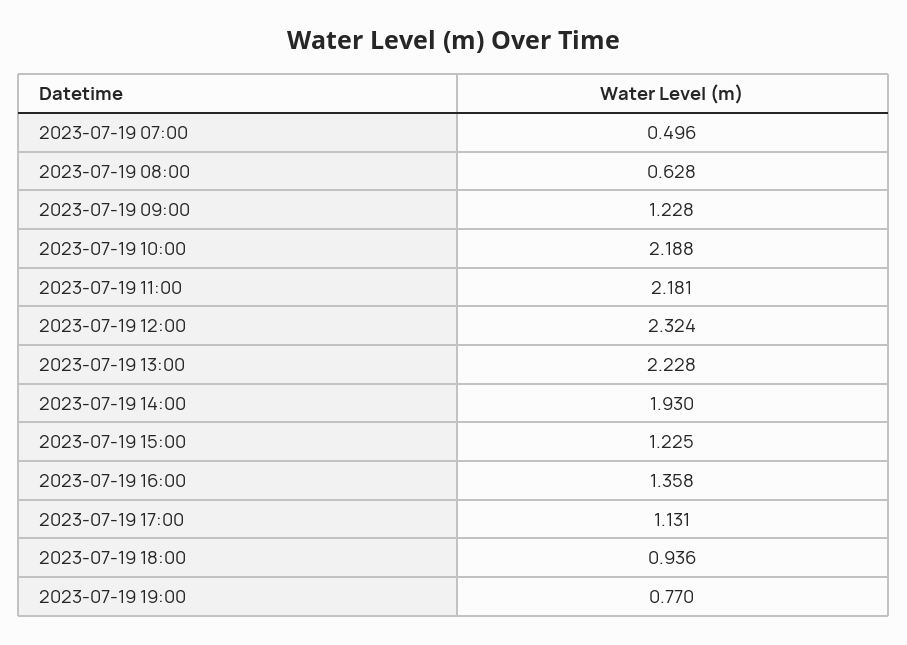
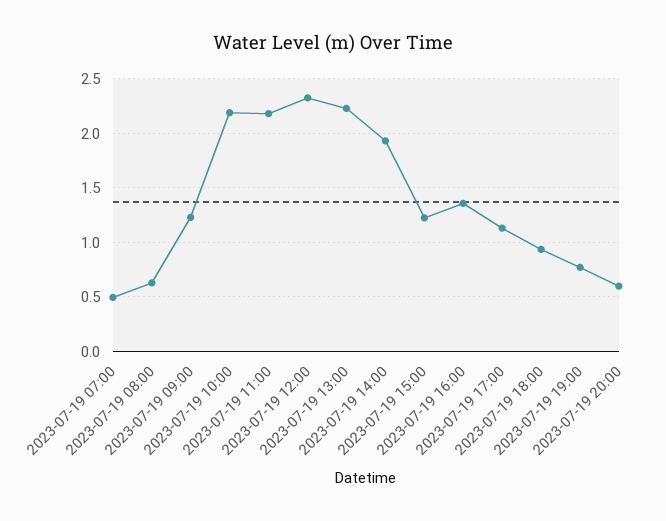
2023-07-19 20:00: none -> 0.6

